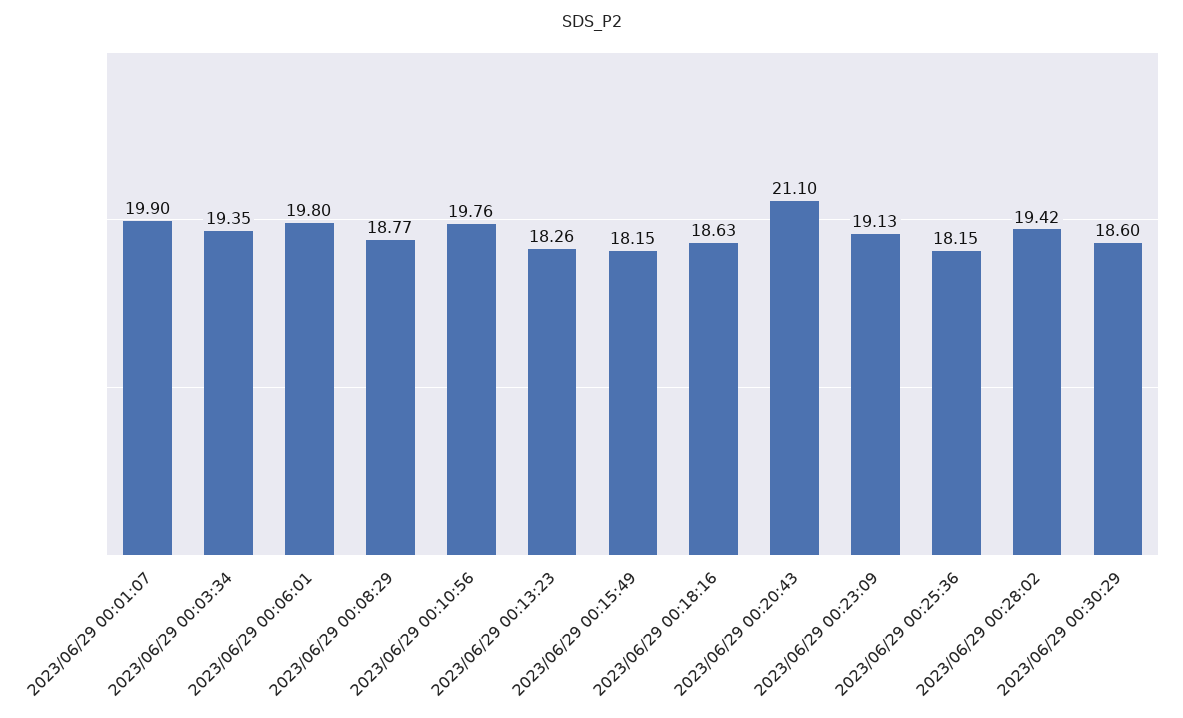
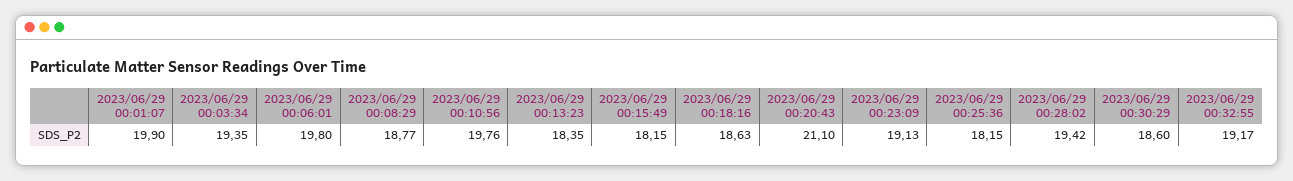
2023/06/29 00:13:23: 18.26 -> 18.35
2023/06/29 00:32:55: none -> 19.17

